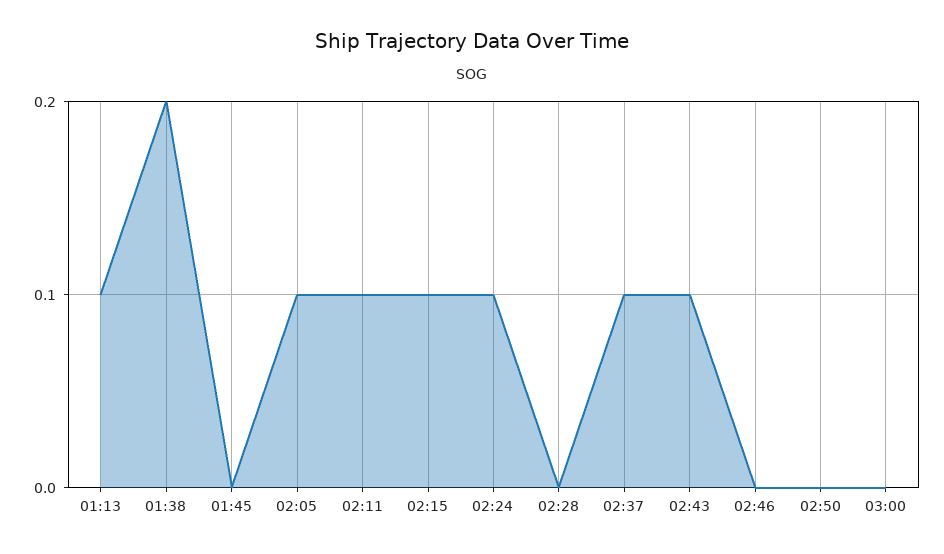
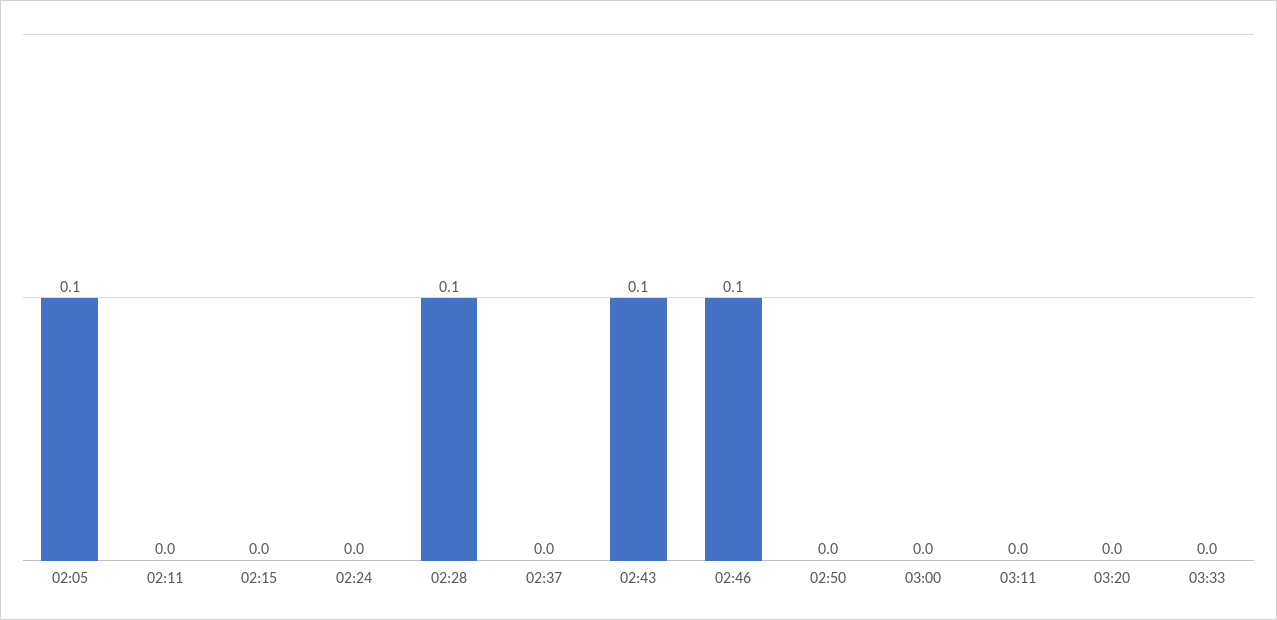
01:13: 0.1 -> none
01:38: 0.2 -> none
01:45: 0 -> none
02:11: 0.1 -> 0
02:15: 0.1 -> 0
02:24: 0.1 -> 0
02:28: 0 -> 0.1
02:37: 0.1 -> 0
02:46: 0 -> 0.1
03:11: none -> 0
03:20: none -> 0
03:33: none -> 0

